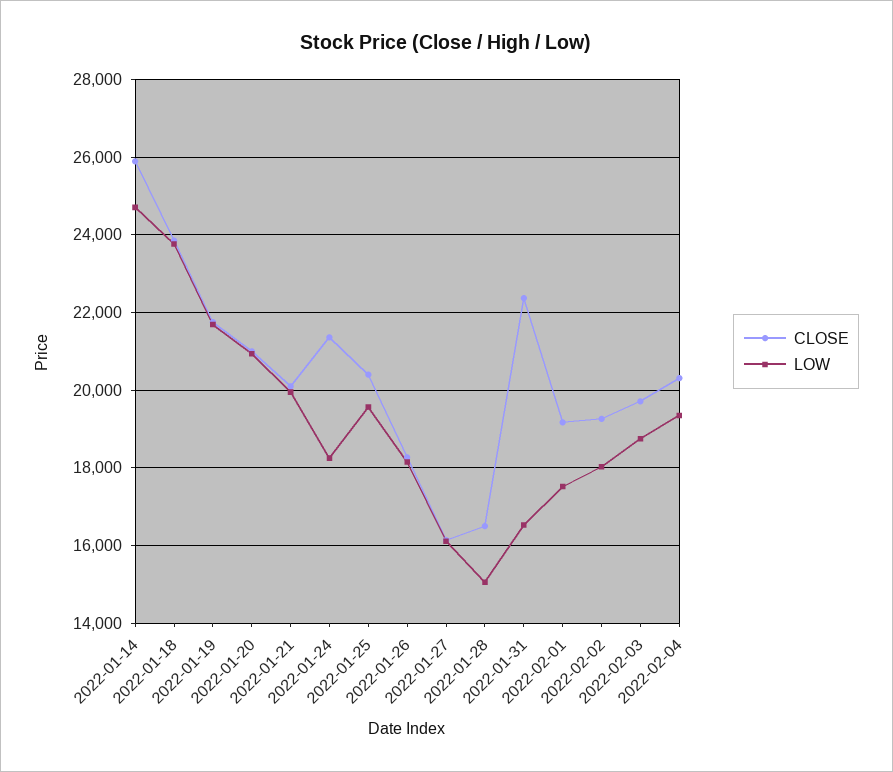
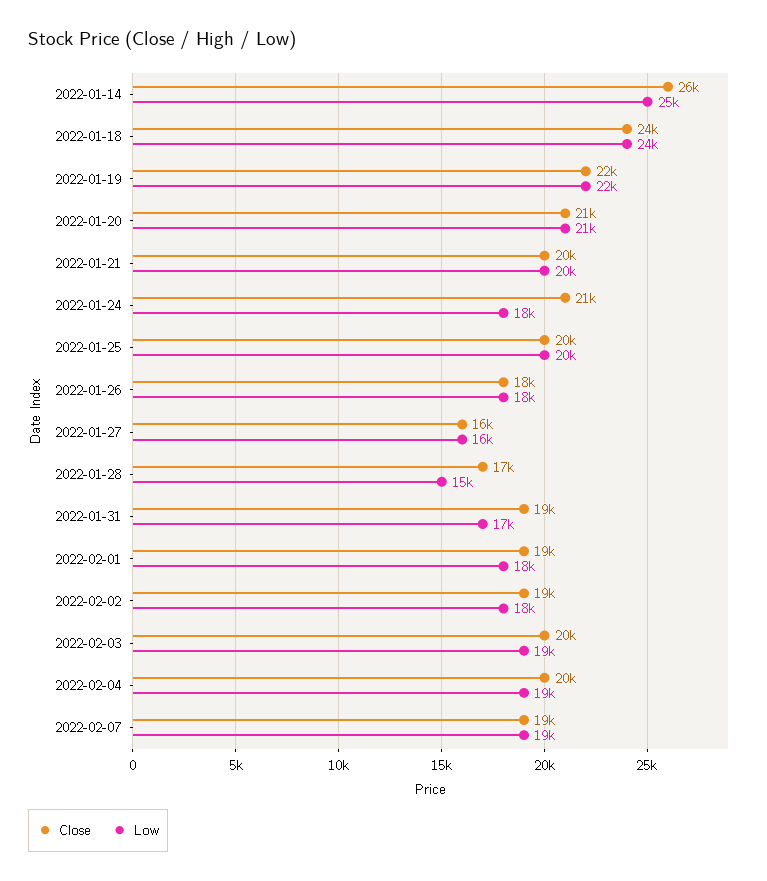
CLOSE, 2022-01-31: 22400 -> 19000
CLOSE, 2022-02-07: none -> 19000
LOW, 2022-02-07: none -> 19000

